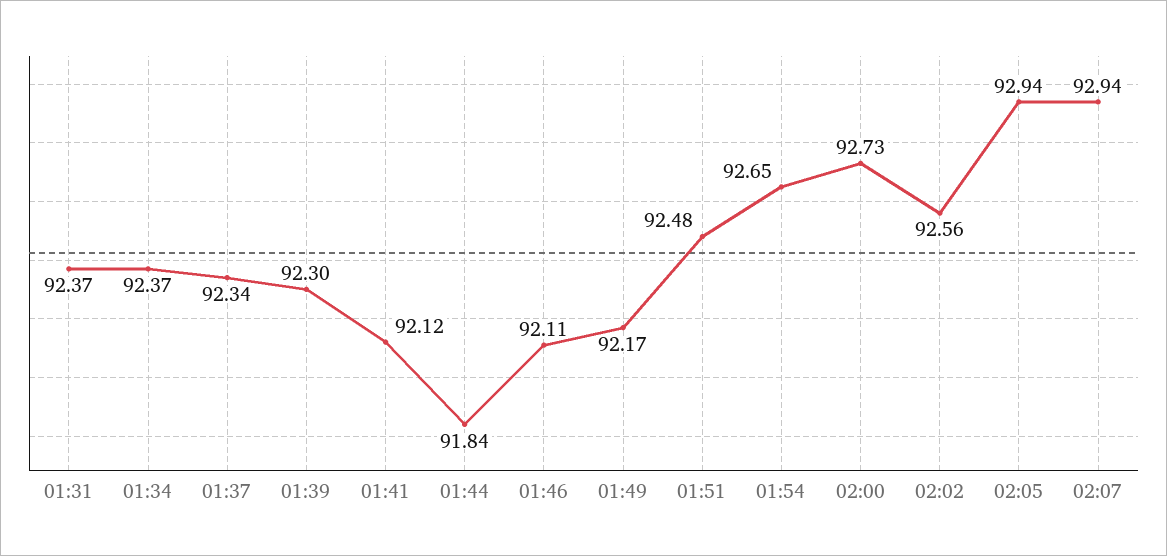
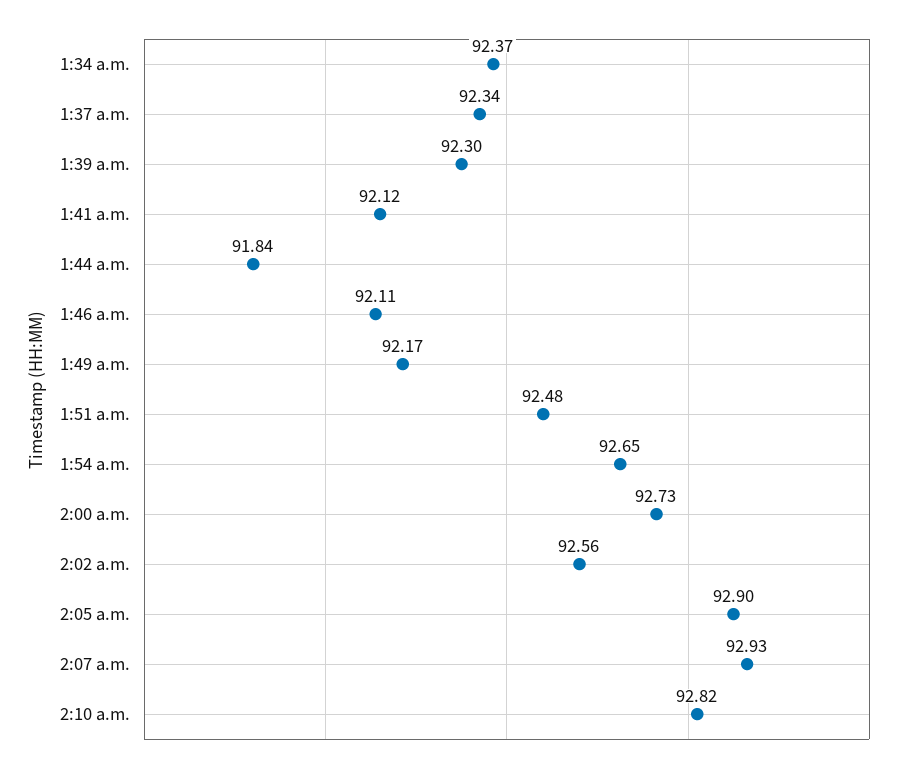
01:31: 92.37 -> none
02:05: 92.94 -> 92.9
02:07: 92.94 -> 92.93
2:10 a.m.: none -> 92.82

